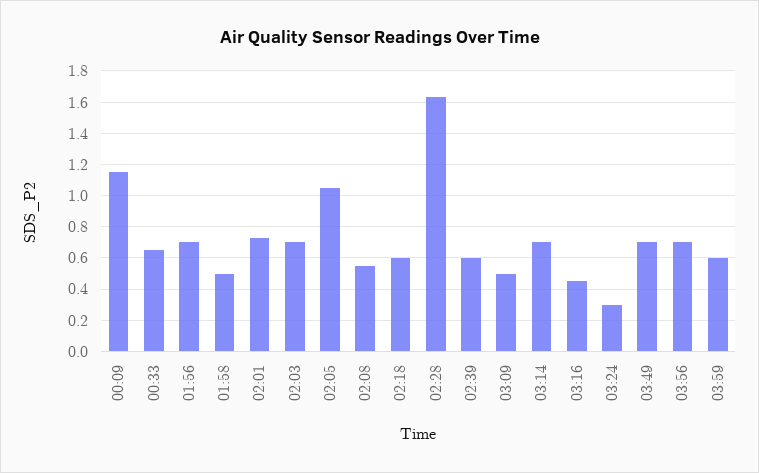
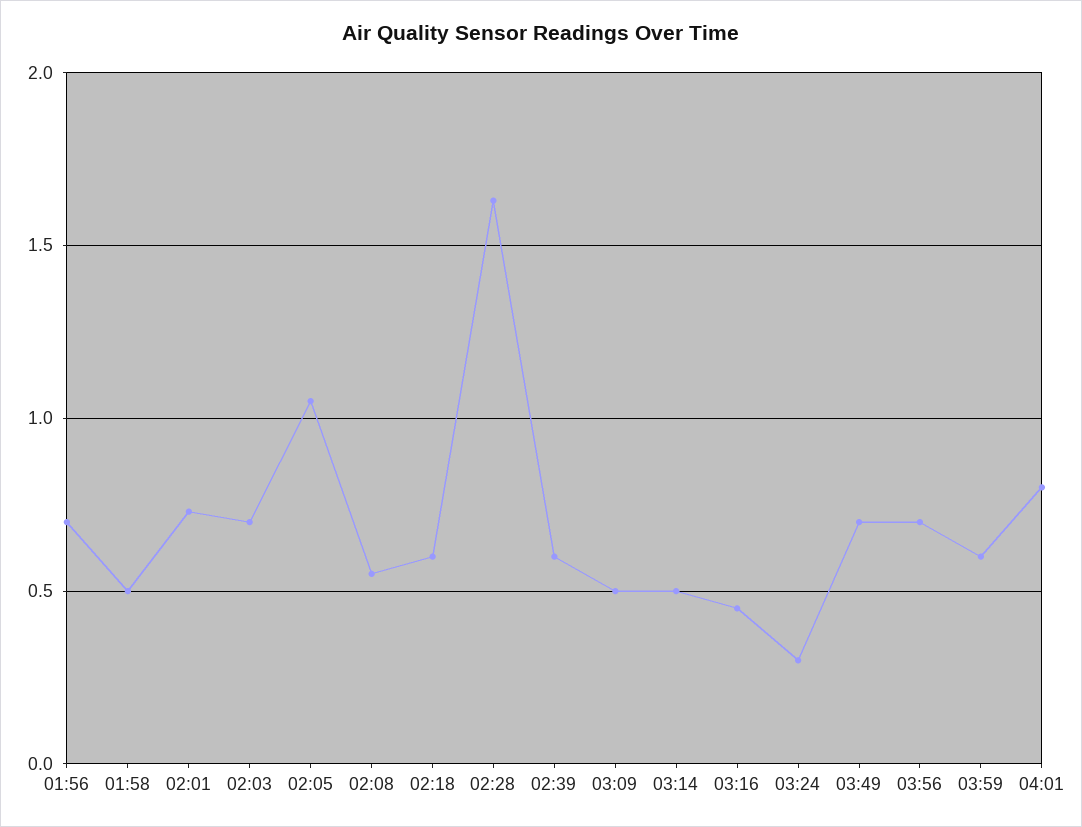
00:09: 1.15 -> none
00:33: 0.65 -> none
03:14: 0.7 -> 0.5
04:01: none -> 0.8

